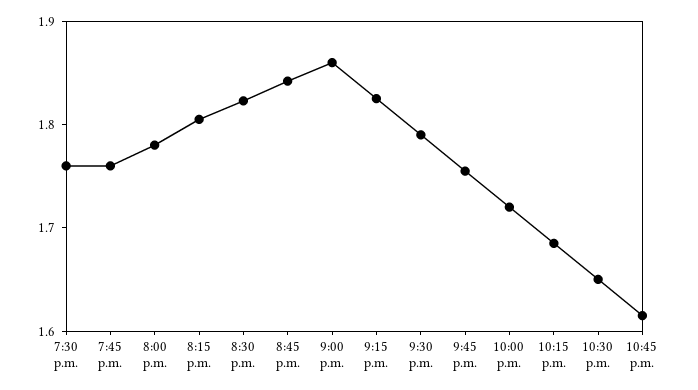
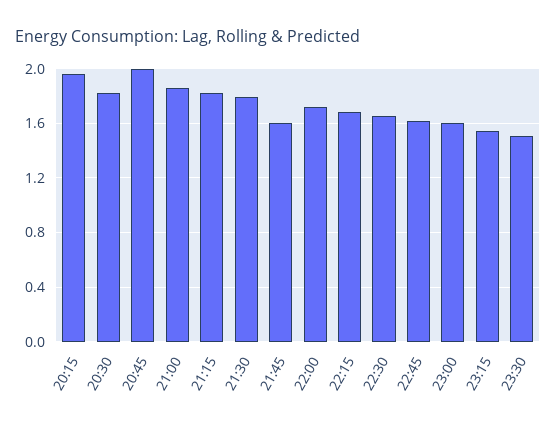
7:30 p.m.: 1.76 -> none
7:45 p.m.: 1.76 -> none
8:00 p.m.: 1.78 -> none
8:15 p.m.: 1.8 -> 1.95
8:45 p.m.: 1.84 -> 2
9:45 p.m.: 1.76 -> 1.6
23:00: none -> 1.6
23:15: none -> 1.55
23:30: none -> 1.5

